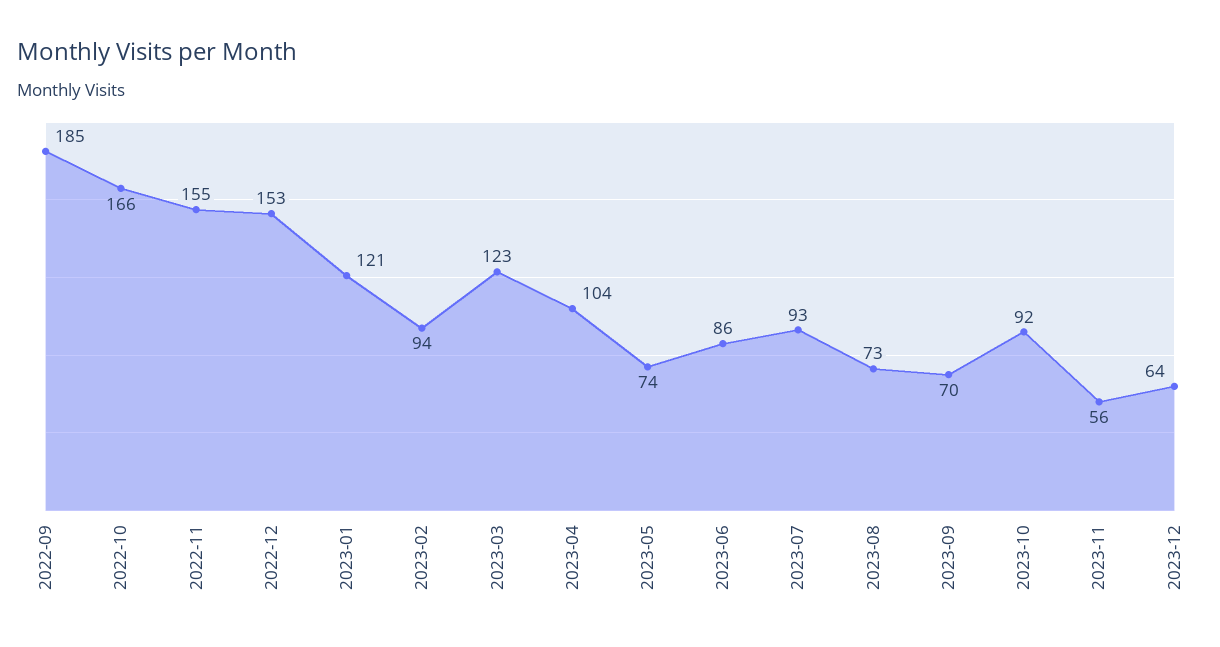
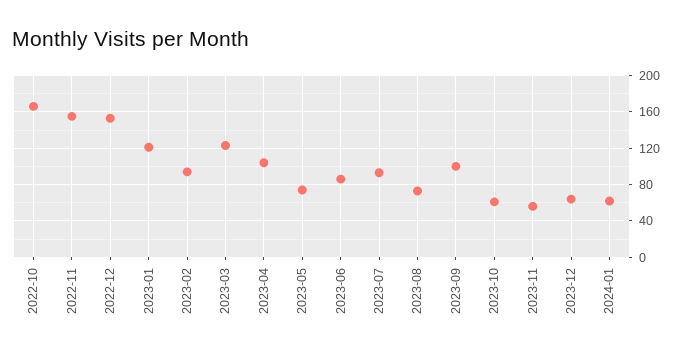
2022-09: 185 -> none
2023-09: 70 -> 100
2023-10: 92 -> 60
2024-01: none -> 60

